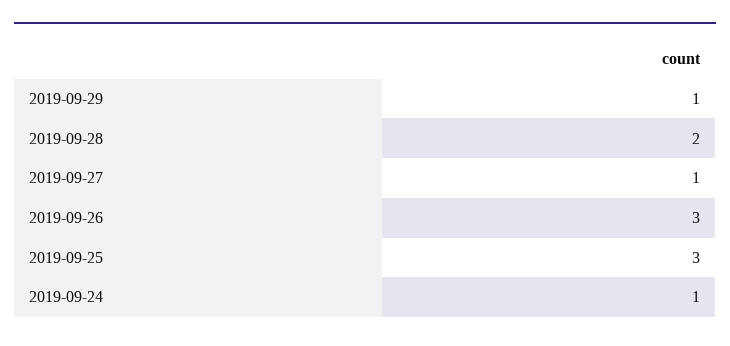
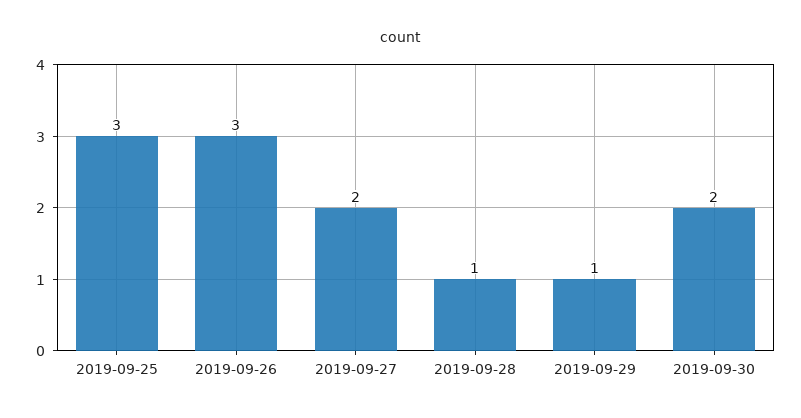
2019-09-28: 2 -> 1
2019-09-27: 1 -> 2
2019-09-24: 1 -> none
2019-09-30: none -> 2

